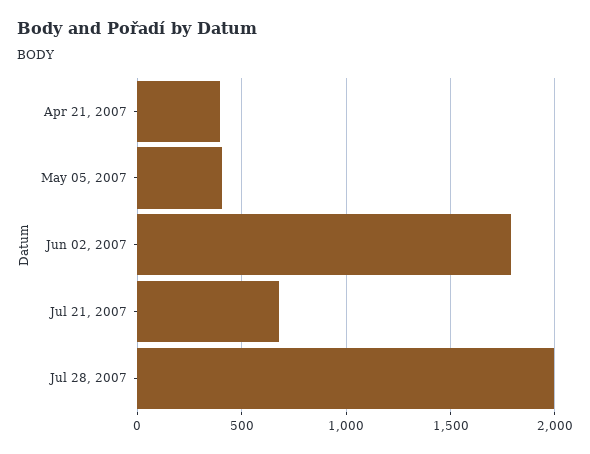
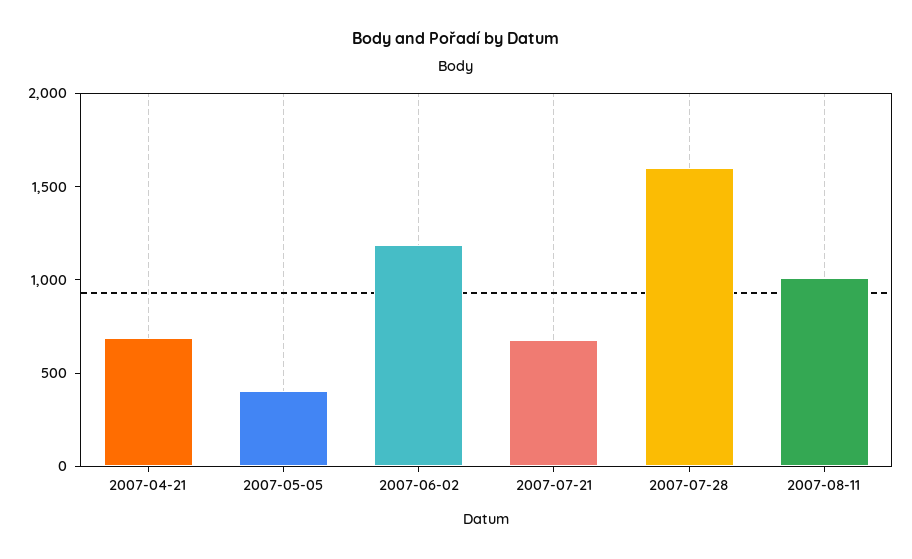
Apr 21, 2007: 400 -> 700
Jun 02, 2007: 1800 -> 1200
Jul 28, 2007: 2000 -> 1600
2007-08-11: none -> 1000

